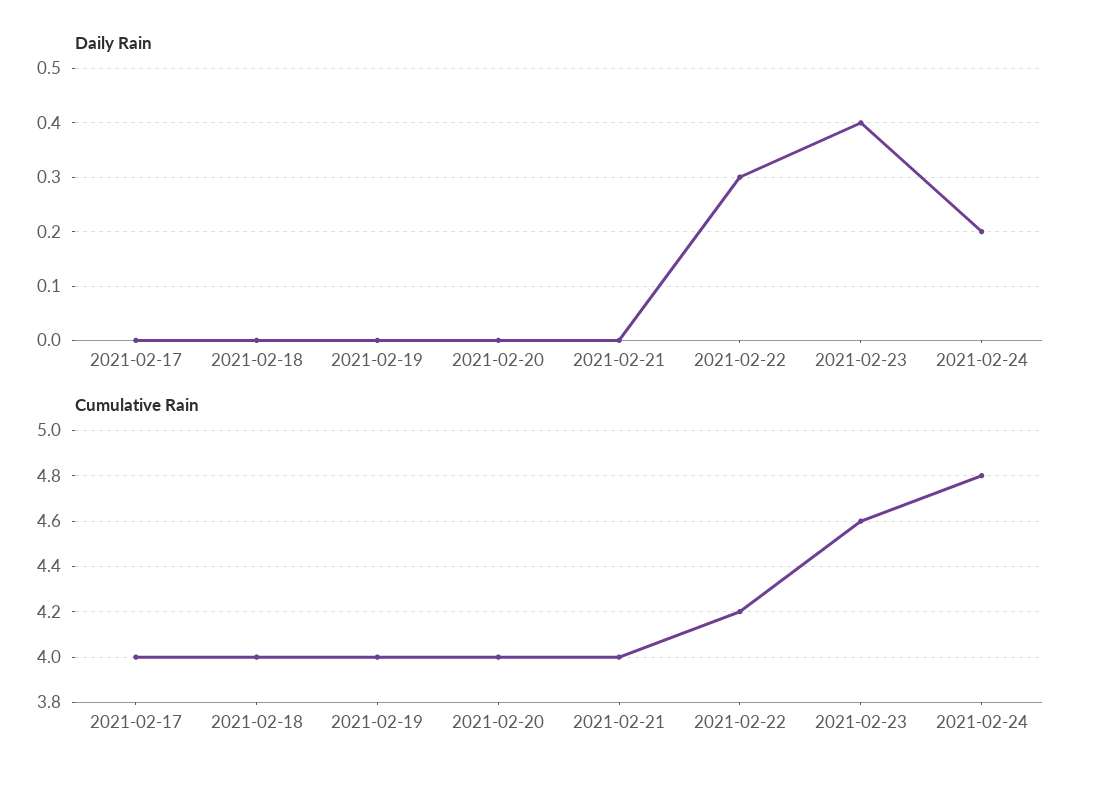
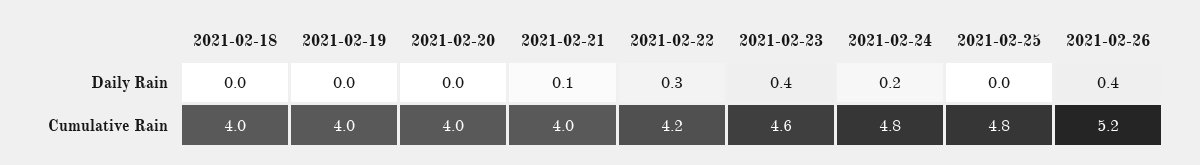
Daily Rain, 2021-02-17: 0 -> none
Daily Rain, 2021-02-21: 0 -> 0.1
Cumulative Rain, 2021-02-17: 4 -> none
Daily Rain, 2021-02-25: none -> 0
Daily Rain, 2021-02-26: none -> 0.4
Cumulative Rain, 2021-02-25: none -> 4.8
Cumulative Rain, 2021-02-26: none -> 5.2

